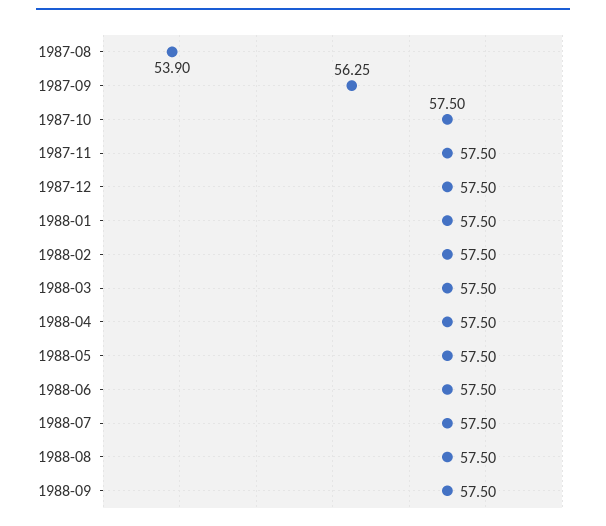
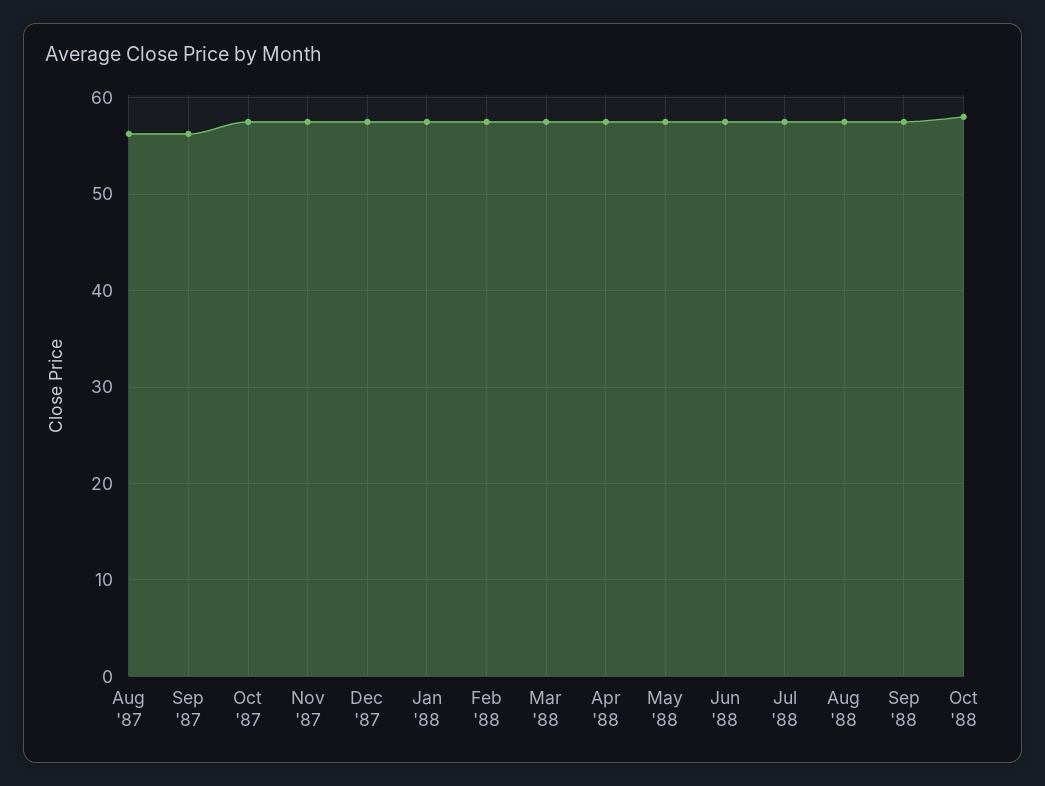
1987-08: 53.9 -> 56
Oct '88: none -> 58

